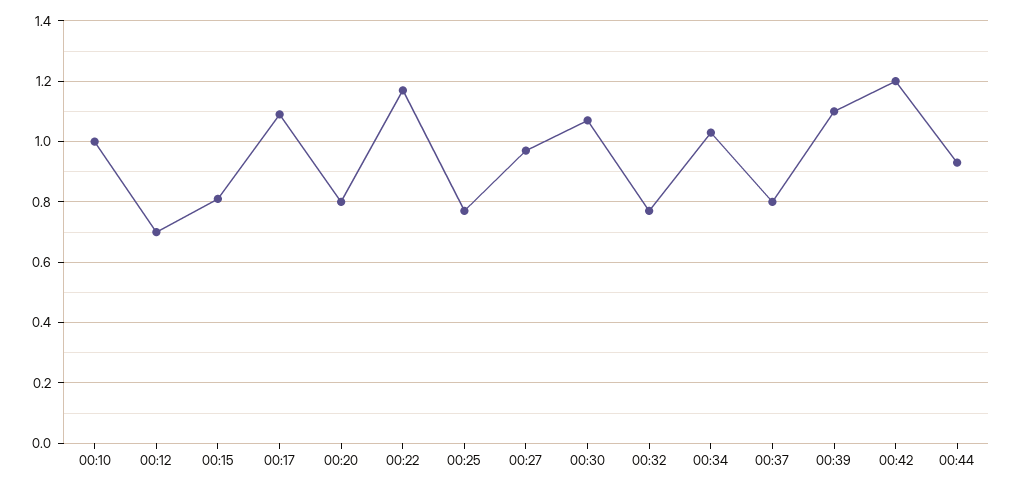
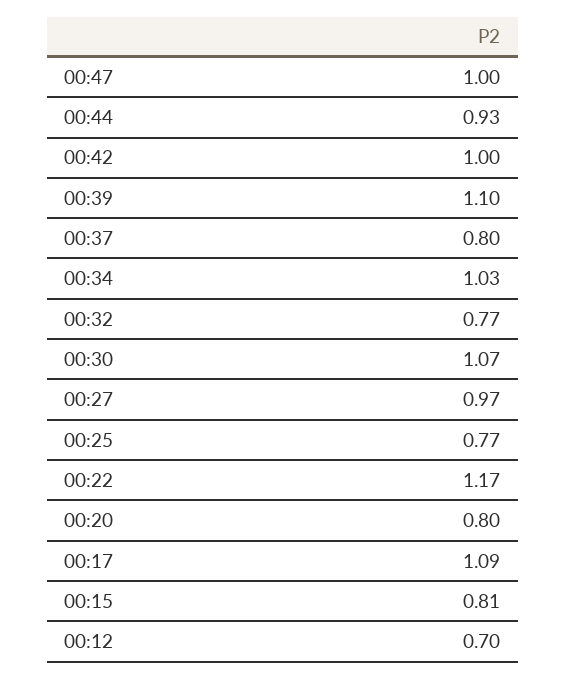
00:10: 1 -> none
00:42: 1.2 -> 1
00:47: none -> 1

